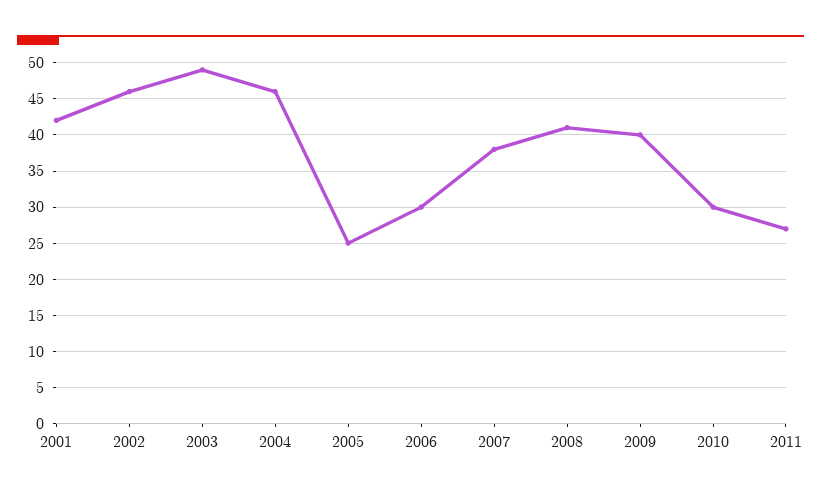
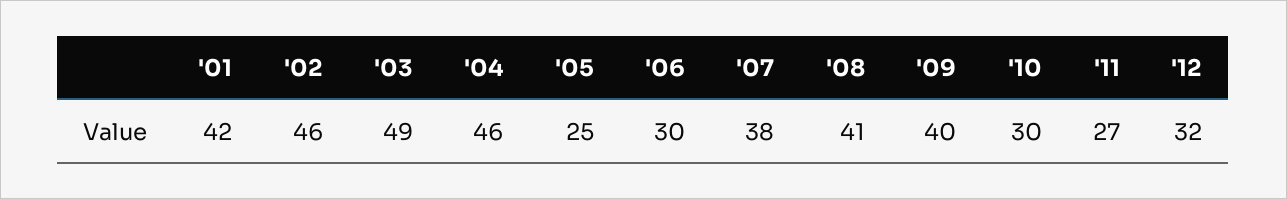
'12: none -> 32

